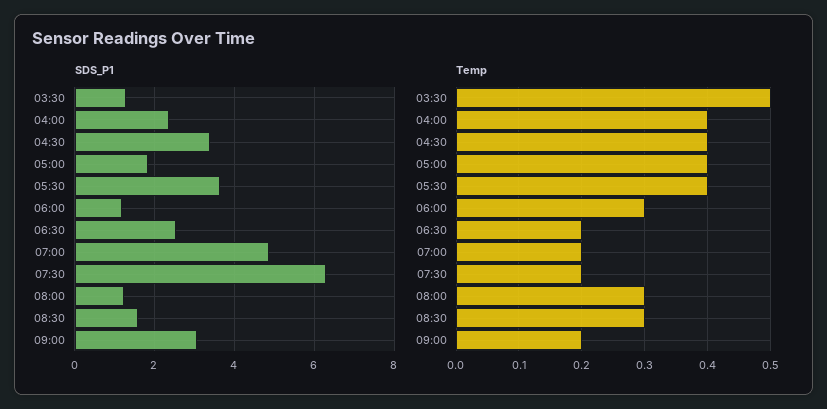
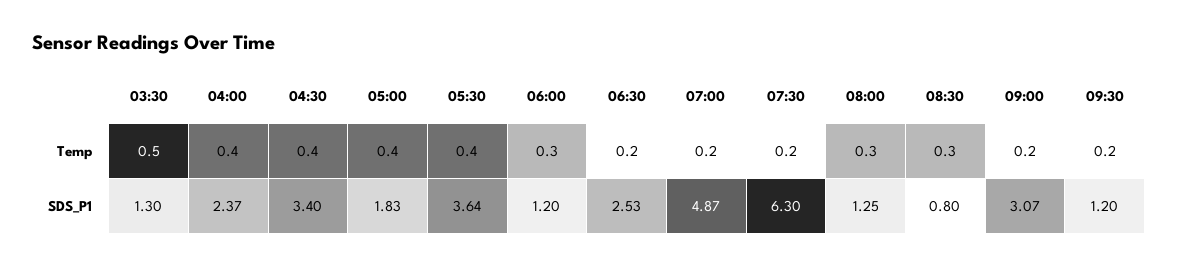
SDS_P1, 08:30: 1.6 -> 0.8
Temp, 09:30: none -> 0.2
SDS_P1, 09:30: none -> 1.2

